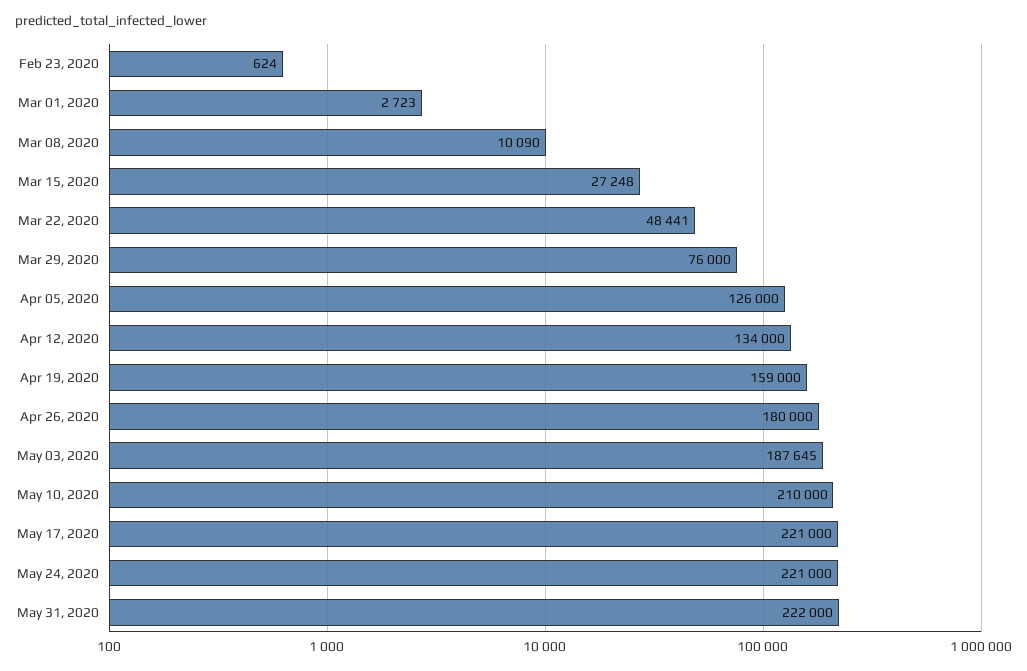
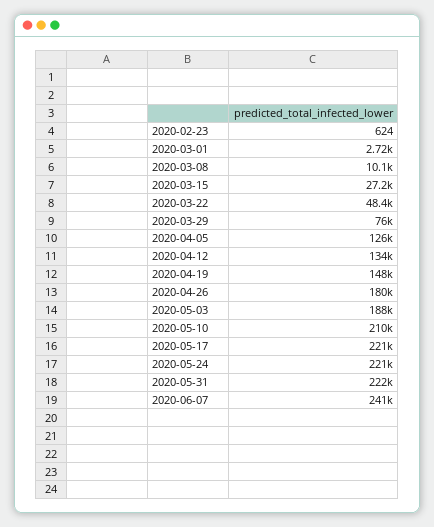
Apr 19, 2020: 159000 -> 148000
2020-06-07: none -> 241000

